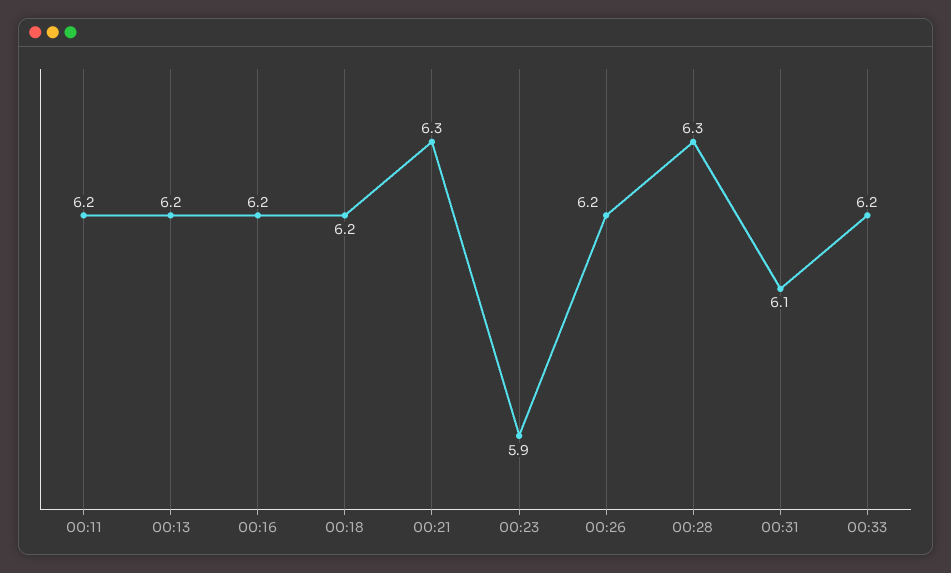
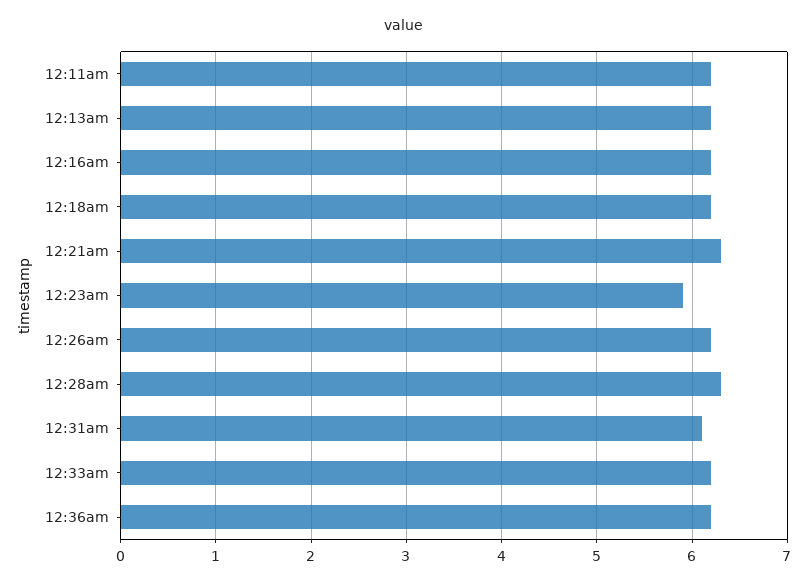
12:36am: none -> 6.2

